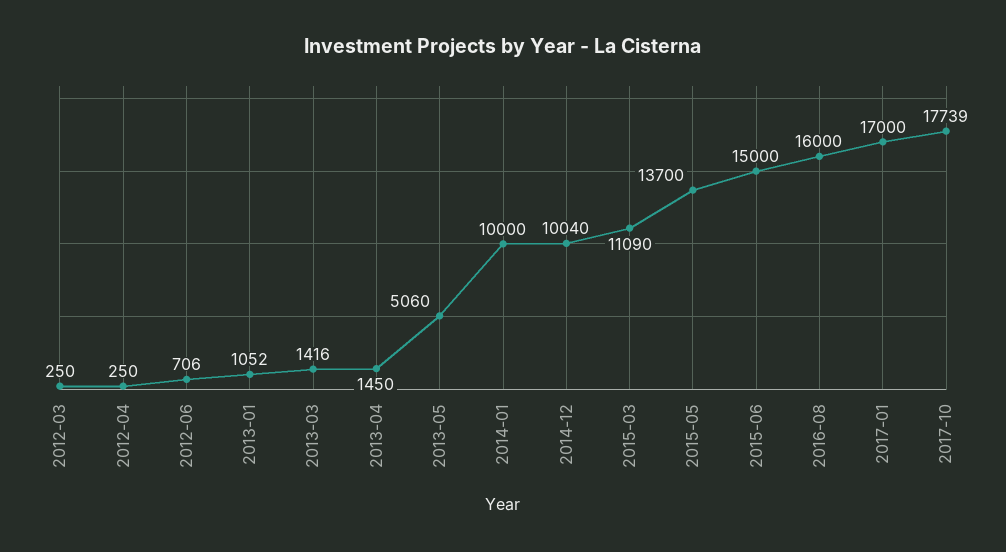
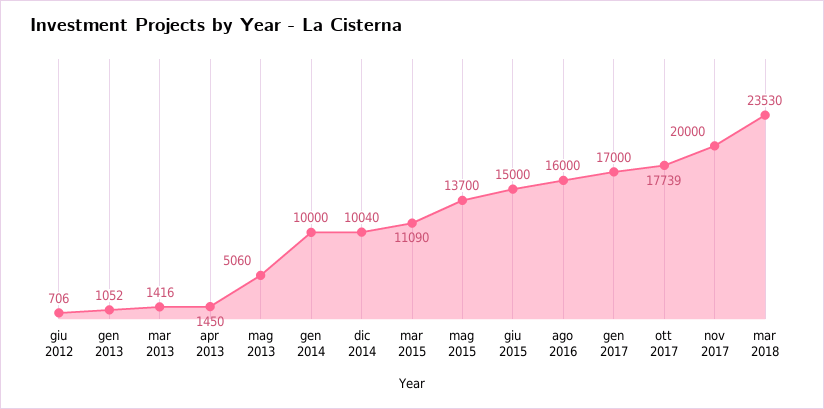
2012-03: 250 -> none
2012-04: 250 -> none
nov 2017: none -> 20000
mar 2018: none -> 23530

